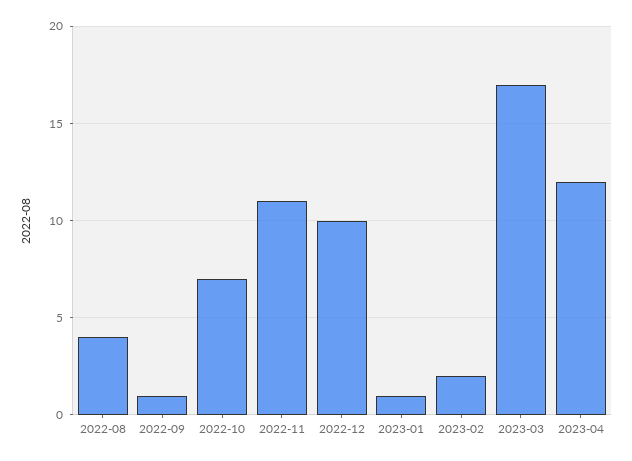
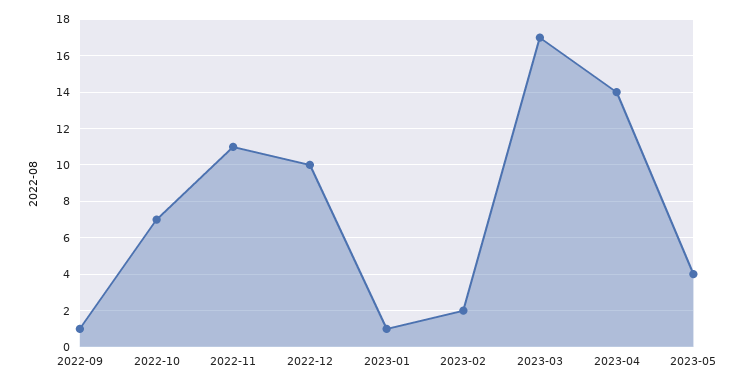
2022-08: 4 -> none
2023-04: 12 -> 14
2023-05: none -> 4

